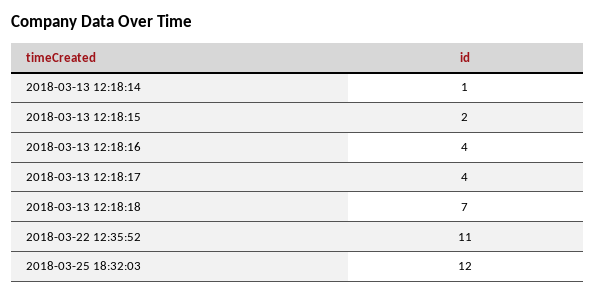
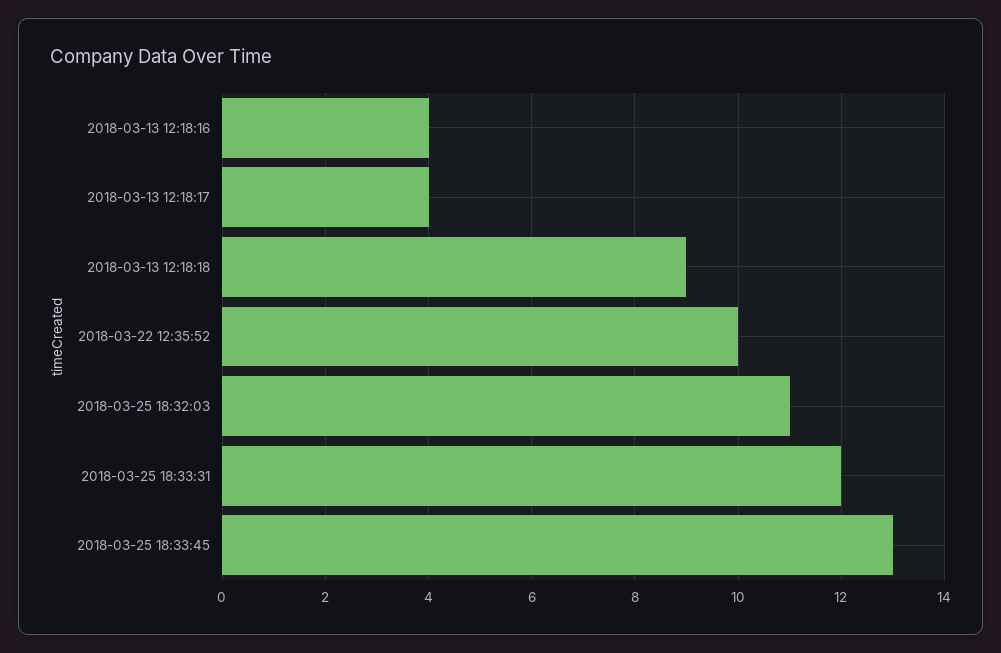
2018-03-13 12:18:14: 1 -> none
2018-03-13 12:18:15: 2 -> none
2018-03-13 12:18:18: 7 -> 9
2018-03-22 12:35:52: 11 -> 10
2018-03-25 18:32:03: 12 -> 11
2018-03-25 18:33:31: none -> 12
2018-03-25 18:33:45: none -> 13

